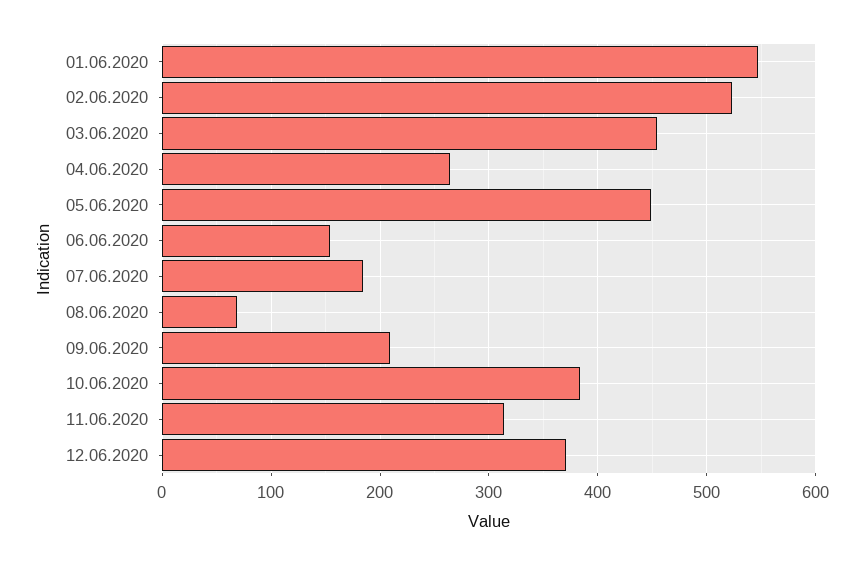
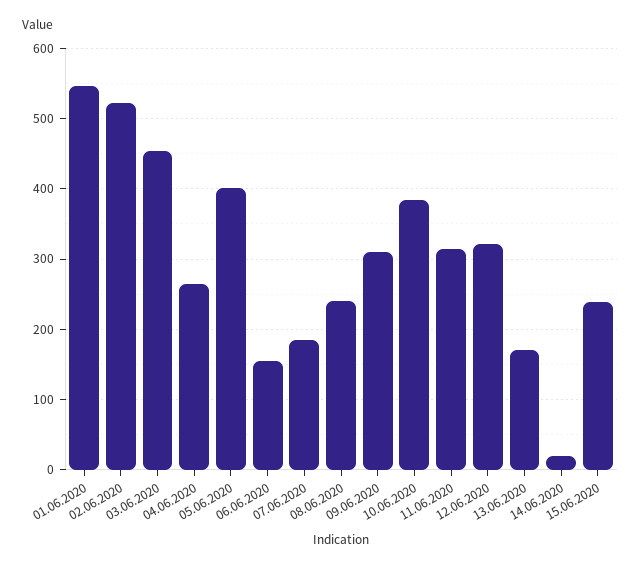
05.06.2020: 450 -> 400
08.06.2020: 70 -> 240
09.06.2020: 210 -> 310
12.06.2020: 370 -> 320
13.06.2020: none -> 170
14.06.2020: none -> 20
15.06.2020: none -> 240

